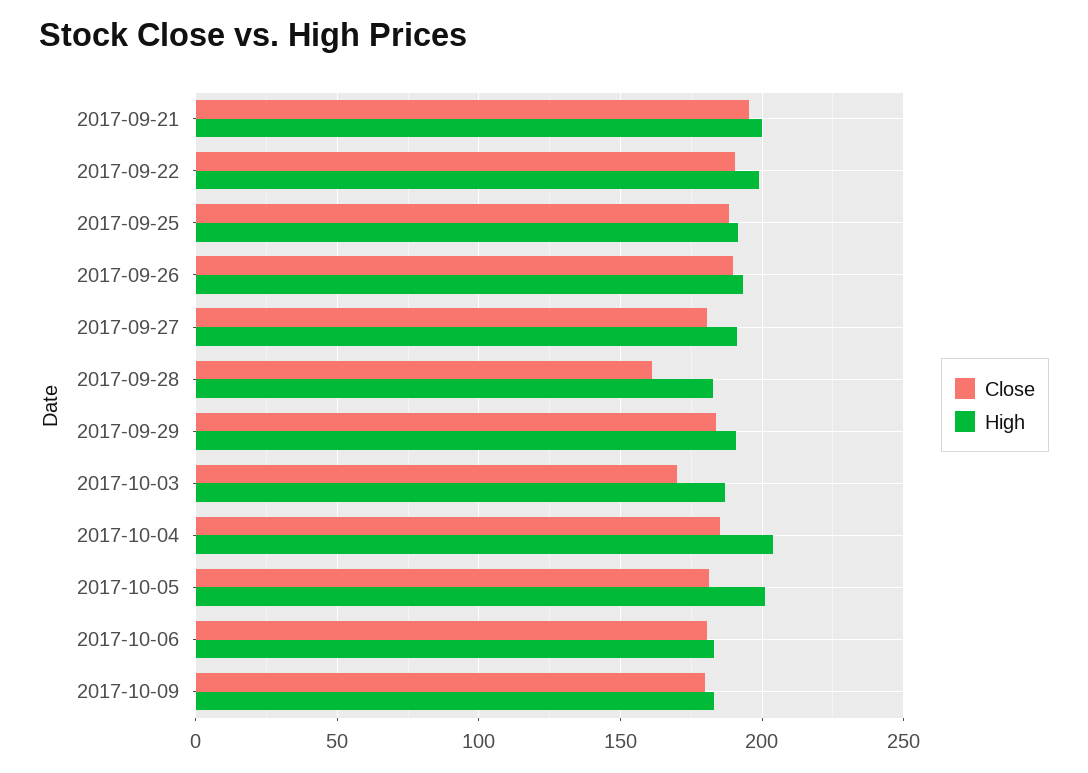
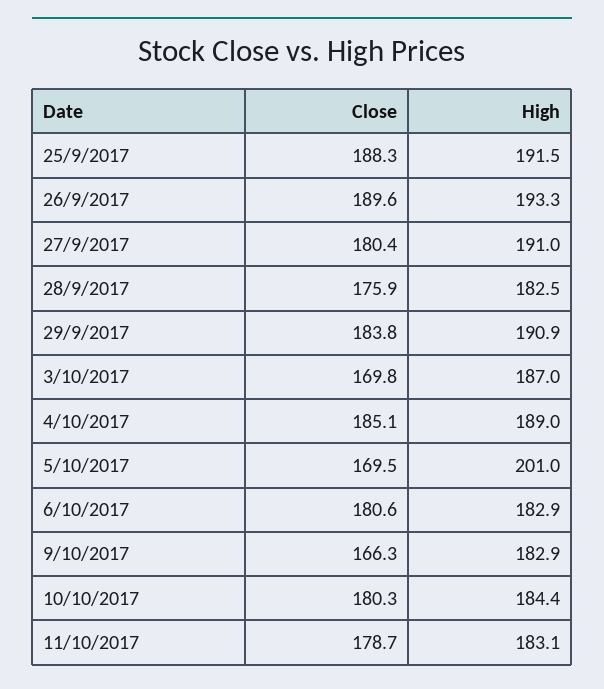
Close, 2017-09-21: 195 -> none
High, 2017-09-21: 200 -> none
Close, 2017-09-22: 190 -> none
High, 2017-09-22: 200 -> none
Close, 2017-09-28: 160 -> 175.9
High, 2017-10-04: 205 -> 189
Close, 2017-10-05: 180 -> 169.5
Close, 2017-10-09: 180 -> 166.3
Close, 10/10/2017: none -> 180.3
High, 10/10/2017: none -> 184.4
Close, 11/10/2017: none -> 178.7
High, 11/10/2017: none -> 183.1

